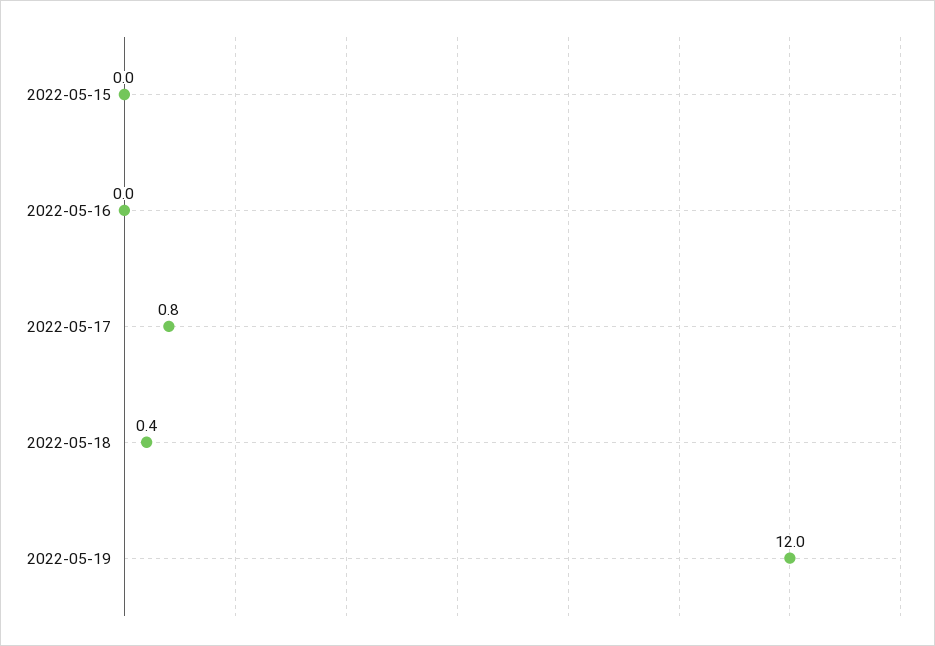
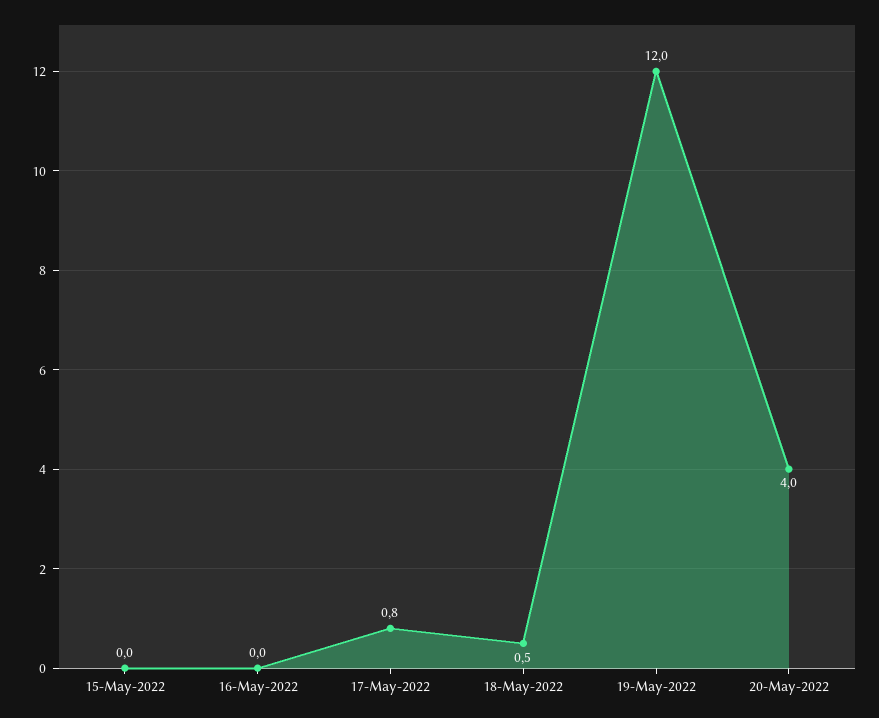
2022-05-18: 0.4 -> 0.5
20-May-2022: none -> 4

